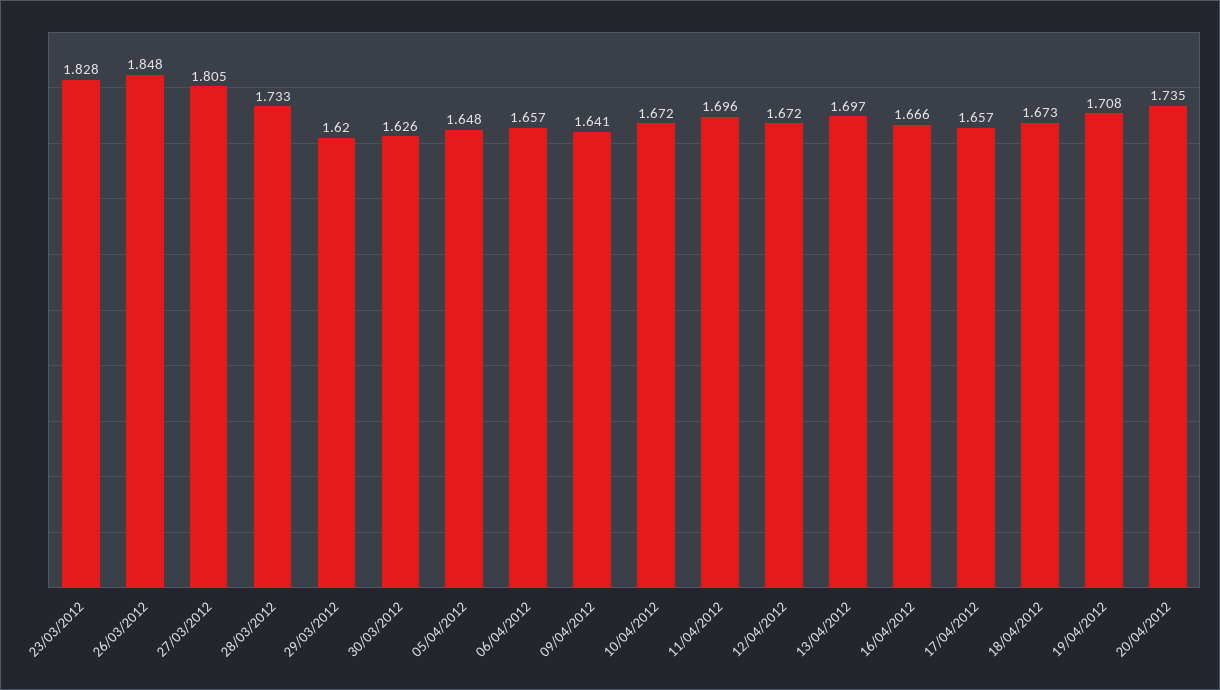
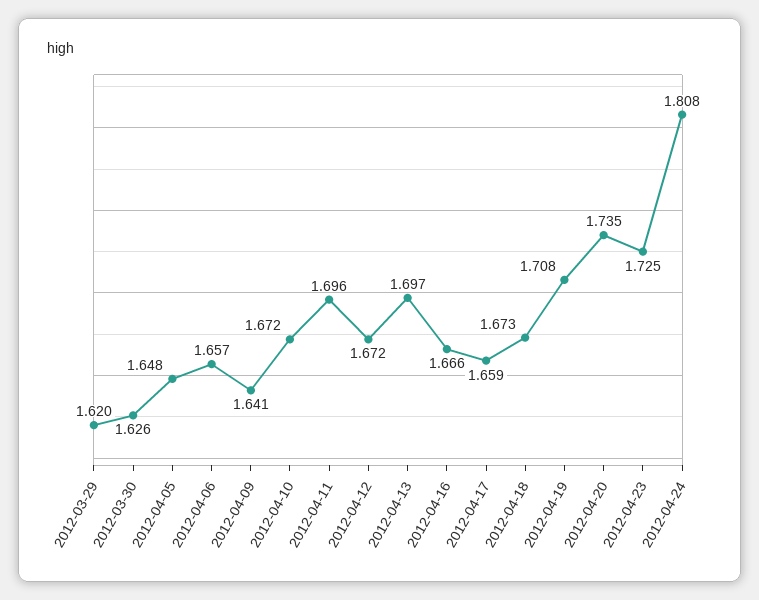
23/03/2012: 1.828 -> none
26/03/2012: 1.848 -> none
27/03/2012: 1.805 -> none
28/03/2012: 1.733 -> none
17/04/2012: 1.657 -> 1.659
2012-04-23: none -> 1.725
2012-04-24: none -> 1.808

